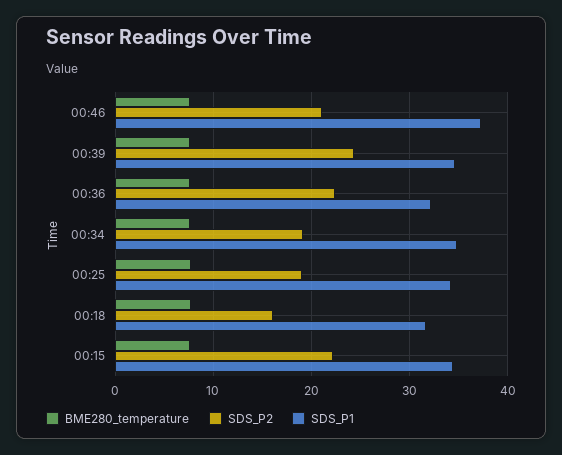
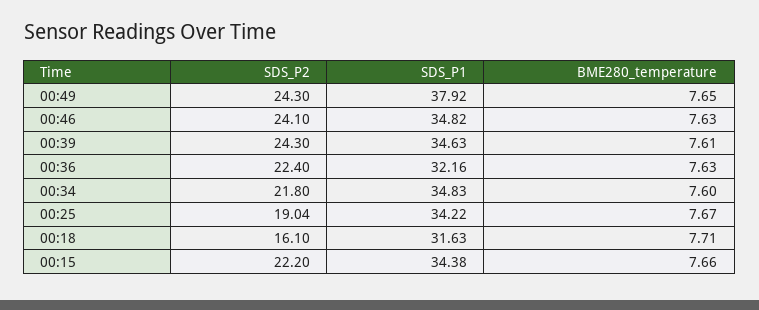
SDS_P2, 00:46: 21 -> 24.1
SDS_P1, 00:46: 37 -> 34.82
SDS_P2, 00:34: 19 -> 21.8
SDS_P2, 00:49: none -> 24.3
SDS_P1, 00:49: none -> 37.92
BME280_temperature, 00:49: none -> 7.65

